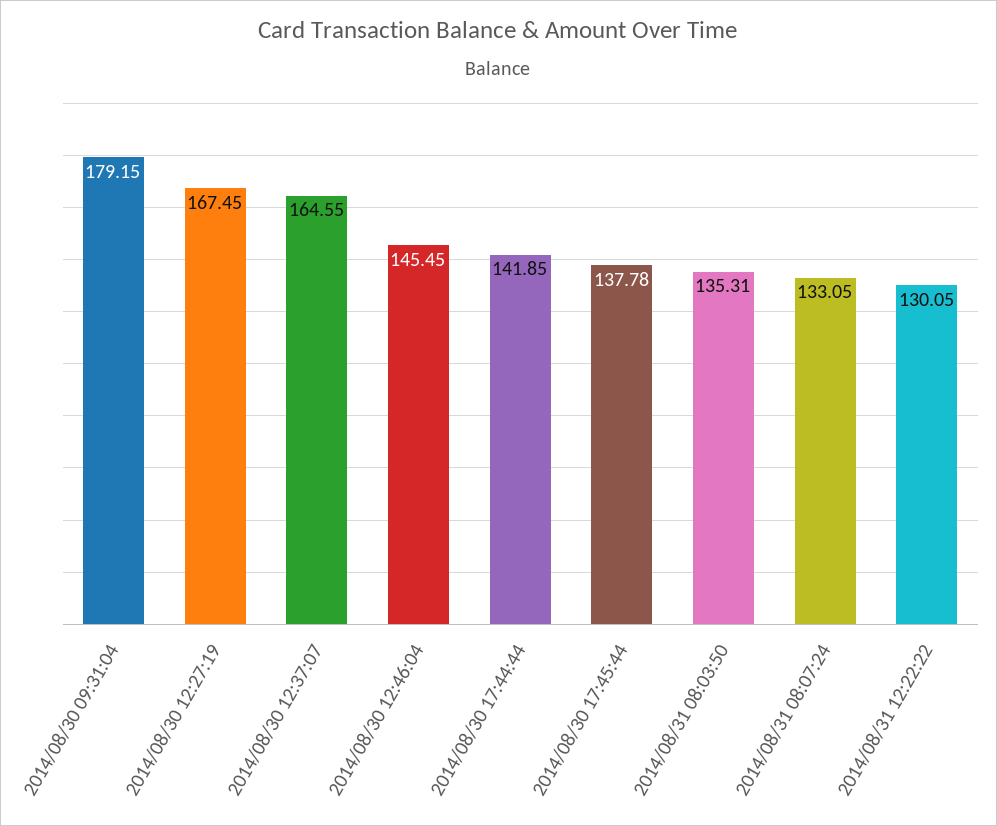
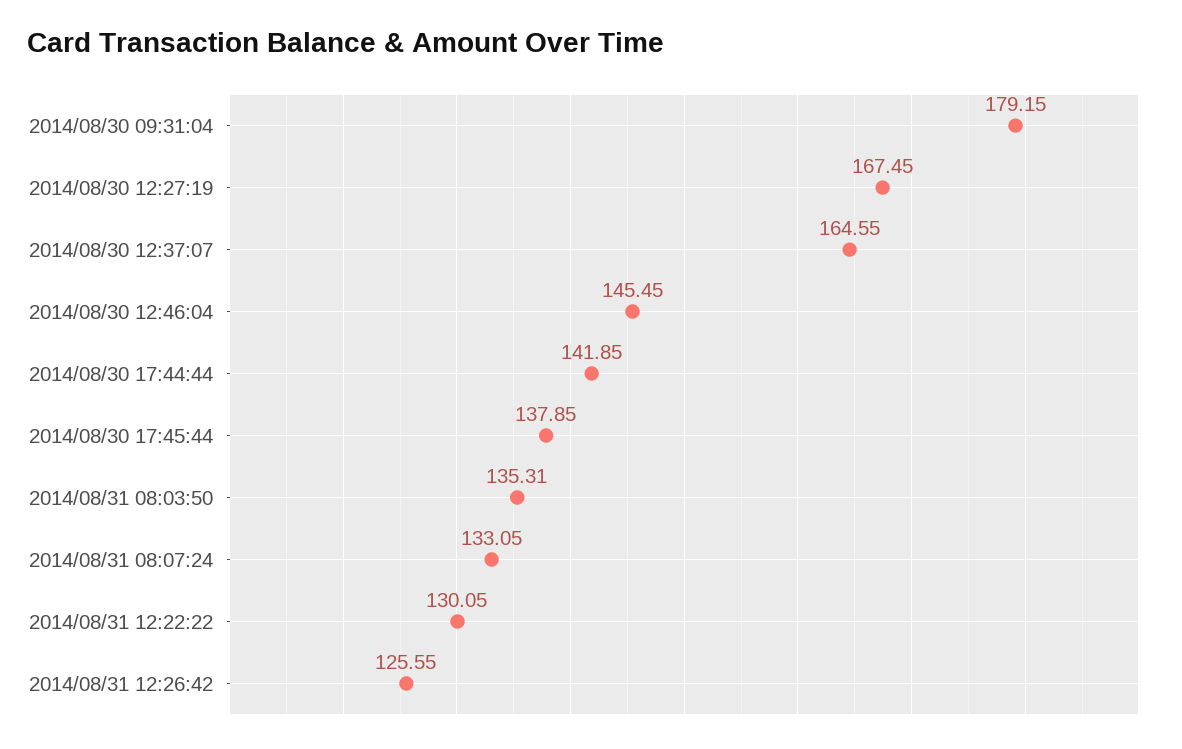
2014/08/30 17:45:44: 137.78 -> 137.85
2014/08/31 12:26:42: none -> 125.55

